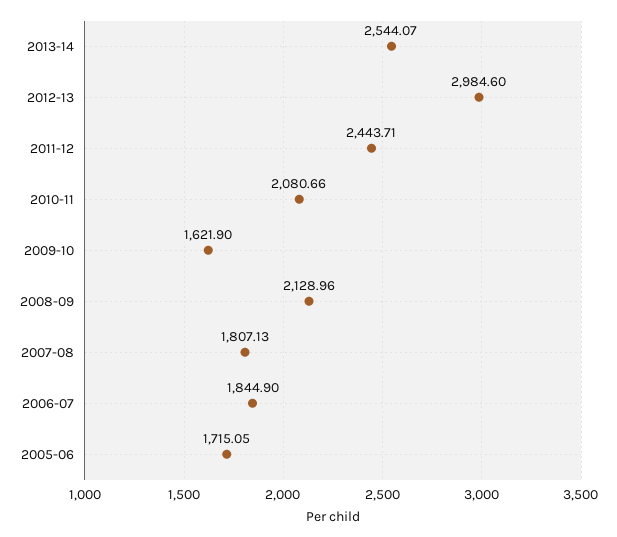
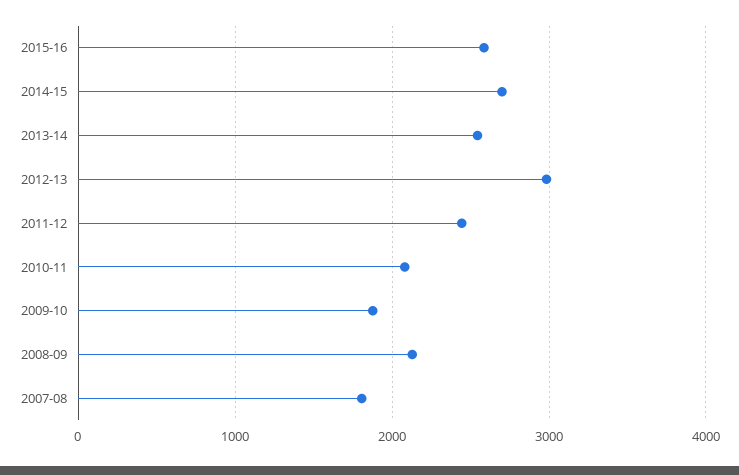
2009-10: 1621.9 -> 1900
2006-07: 1844.9 -> none
2005-06: 1715.05 -> none
2015-16: none -> 2600
2014-15: none -> 2700

